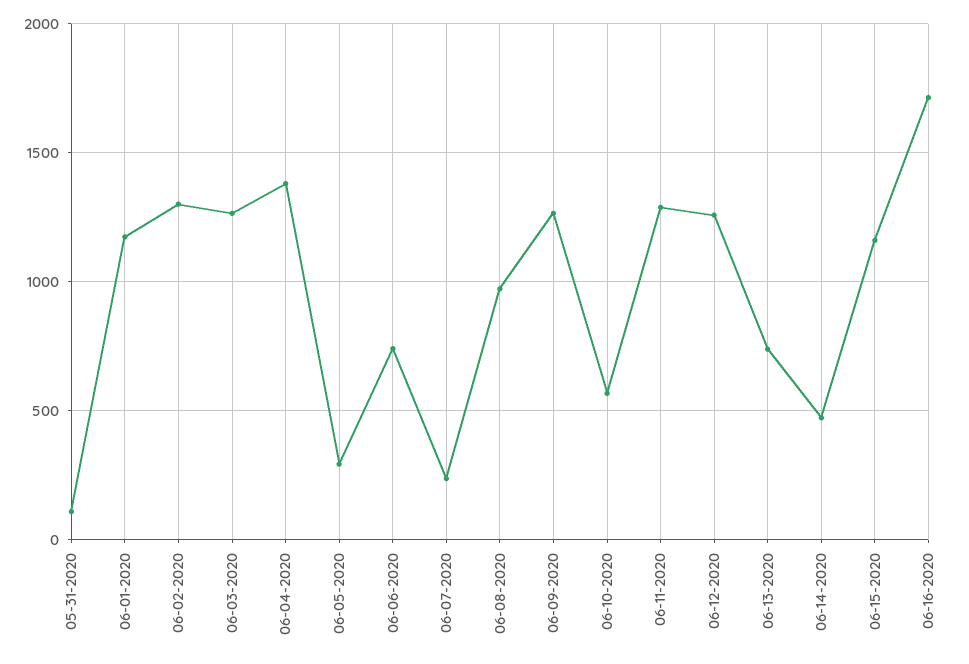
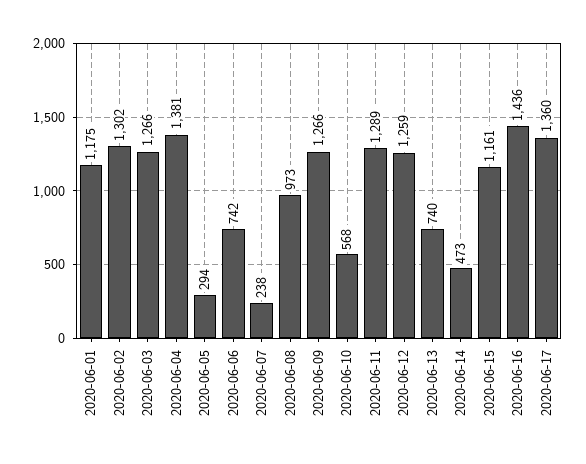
05-31-2020: 100 -> none
06-16-2020: 1700 -> 1436
2020-06-17: none -> 1360

